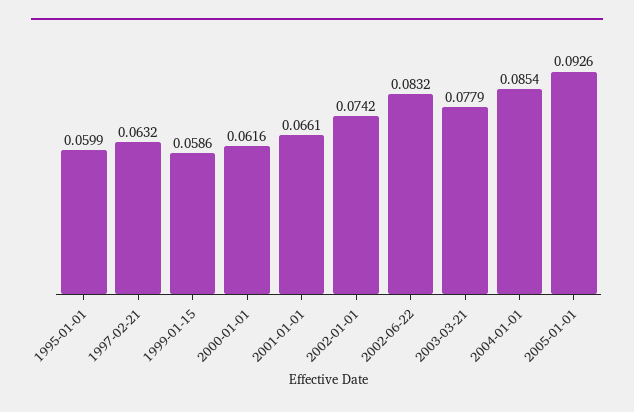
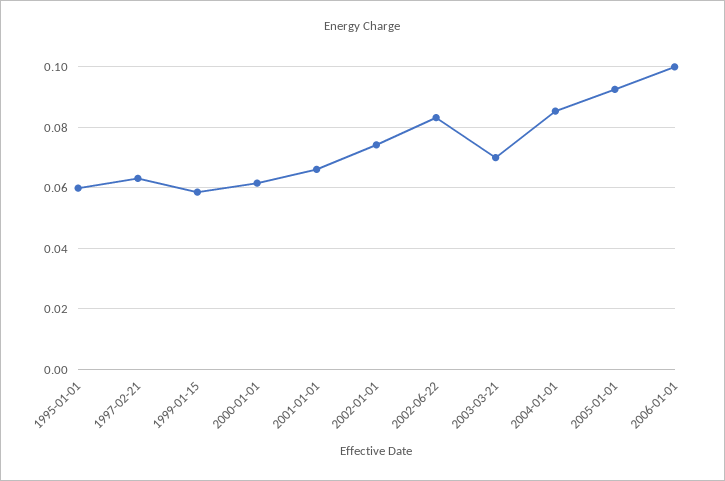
2003-03-21: 0.0779 -> 0.07
2006-01-01: none -> 0.1

